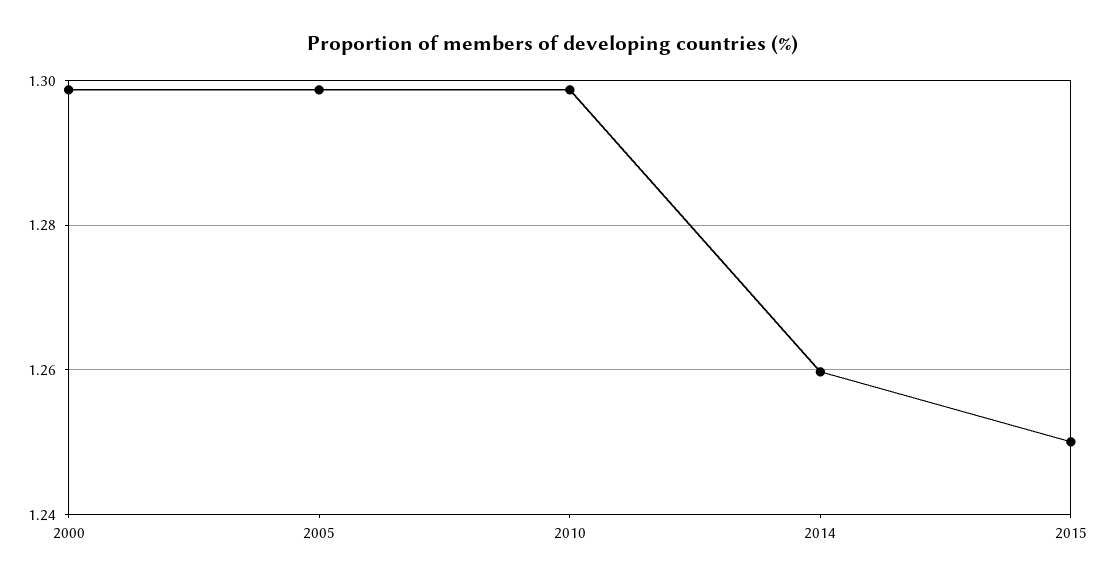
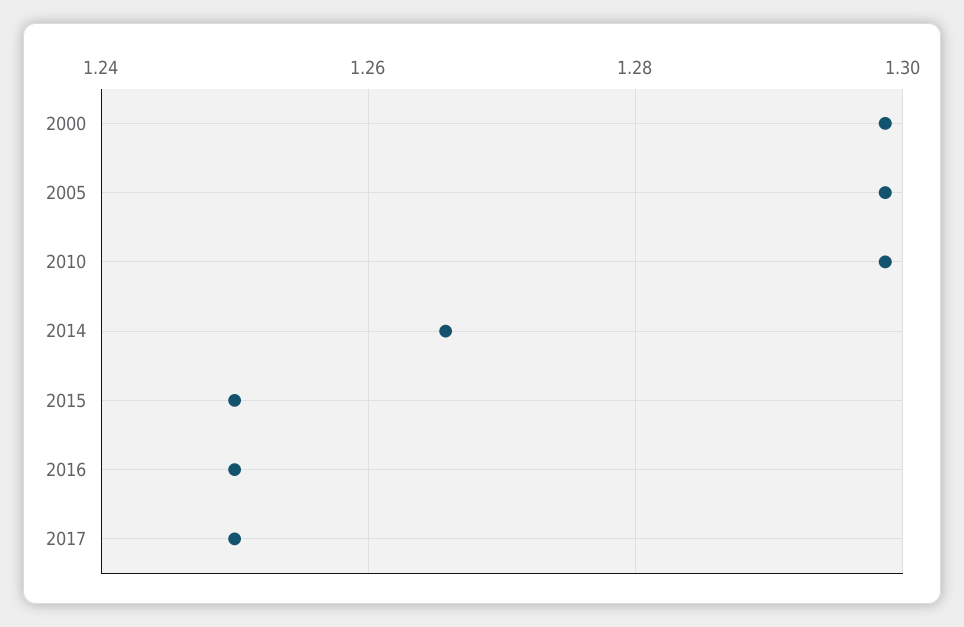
2014: 1.26 -> 1.266
2016: none -> 1.25
2017: none -> 1.25

